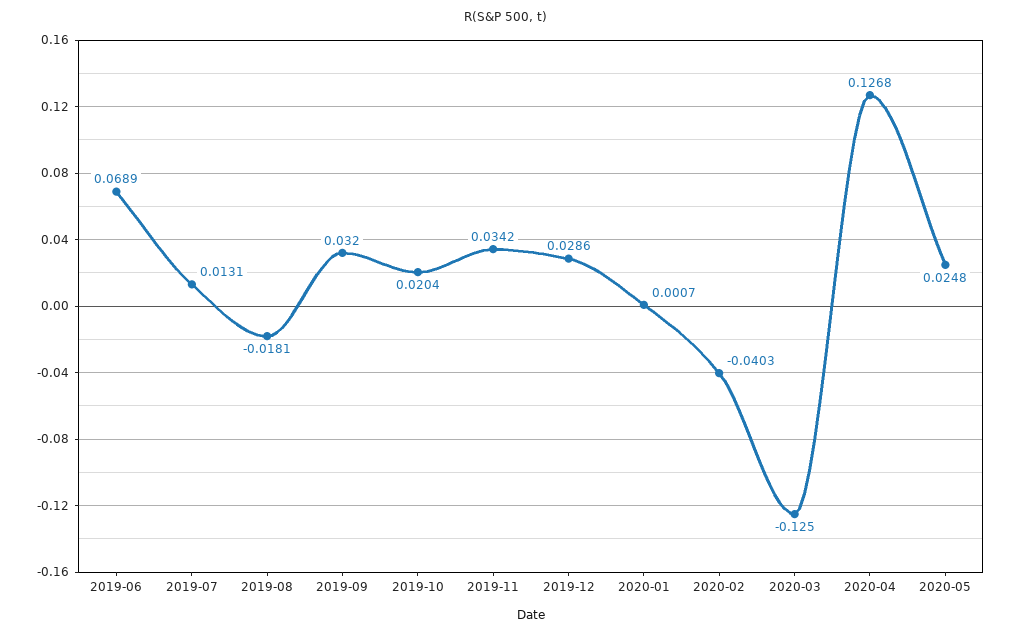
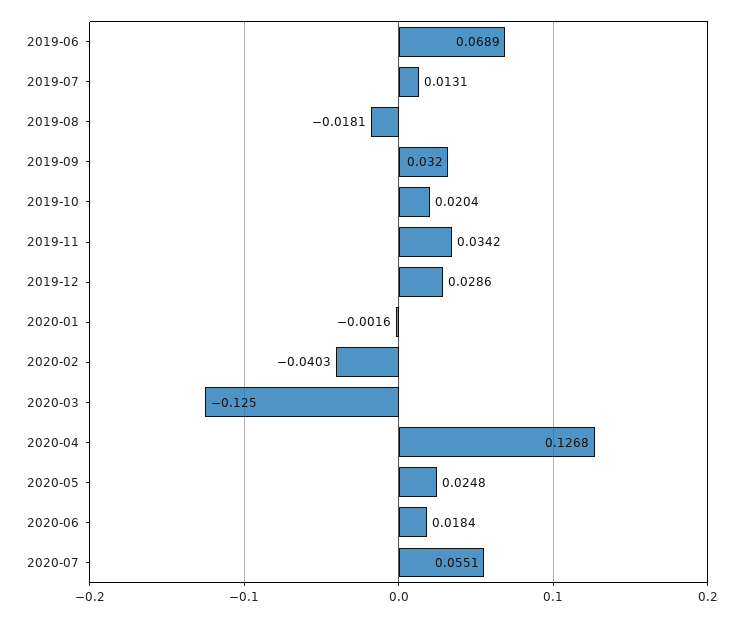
2020-01: 0.0007 -> -0.0016
2020-06: none -> 0.0184
2020-07: none -> 0.0551

